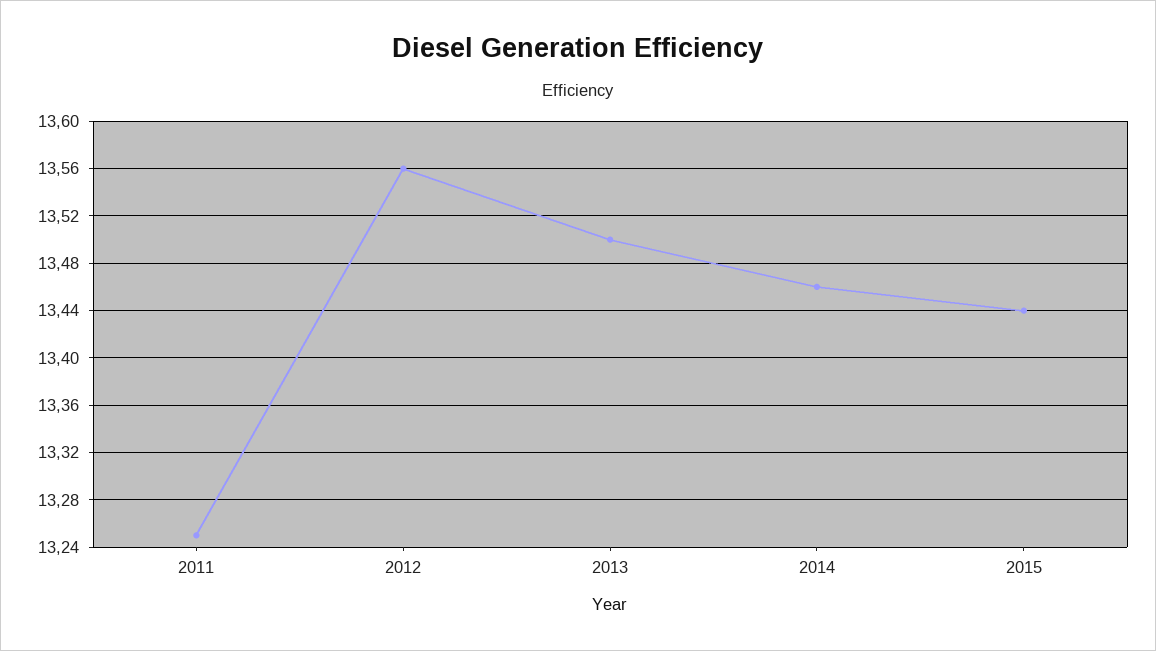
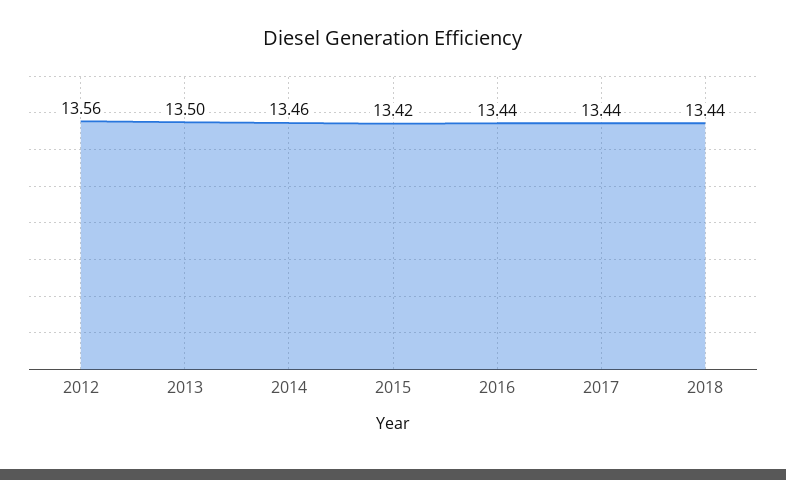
2011: 13.25 -> none
2015: 13.44 -> 13.42
2016: none -> 13.44
2017: none -> 13.44
2018: none -> 13.44

